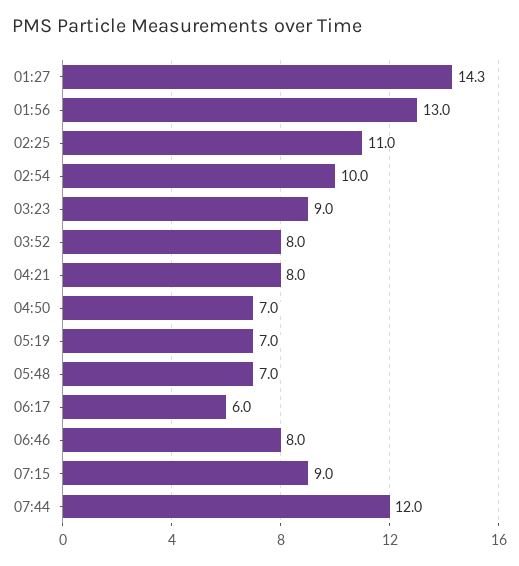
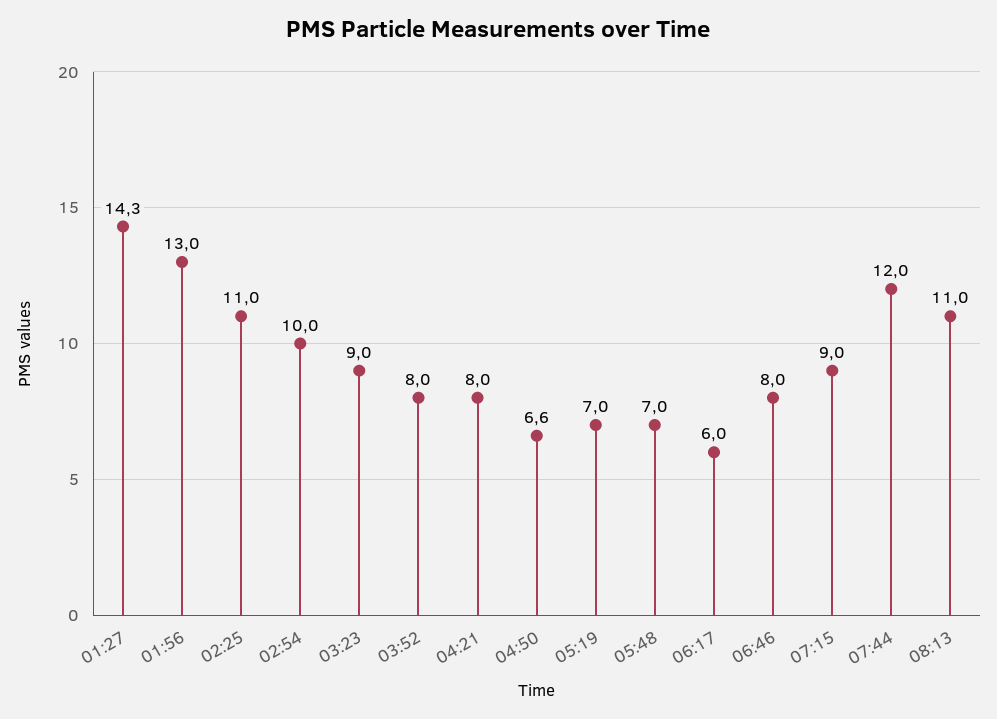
04:50: 7 -> 6.6
08:13: none -> 11

